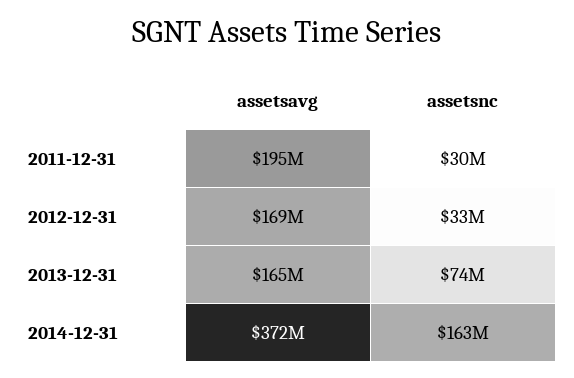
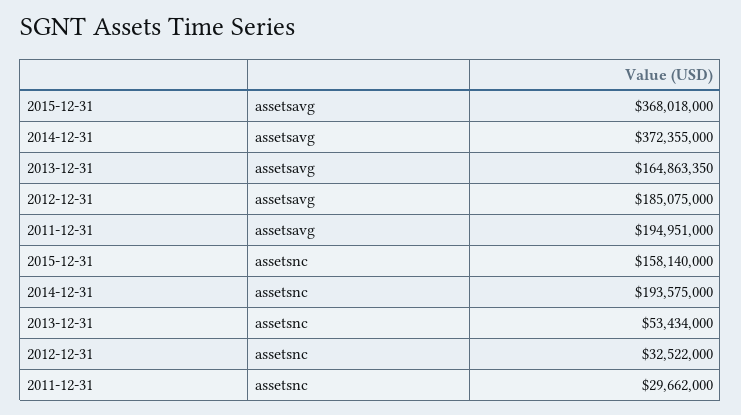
assetsavg, 2012-12-31: 169000000 -> 185075000
assetsnc, 2013-12-31: 74000000 -> 53434000
assetsnc, 2014-12-31: 163000000 -> 193575000
assetsavg, 2015-12-31: none -> 368018000
assetsnc, 2015-12-31: none -> 158140000

